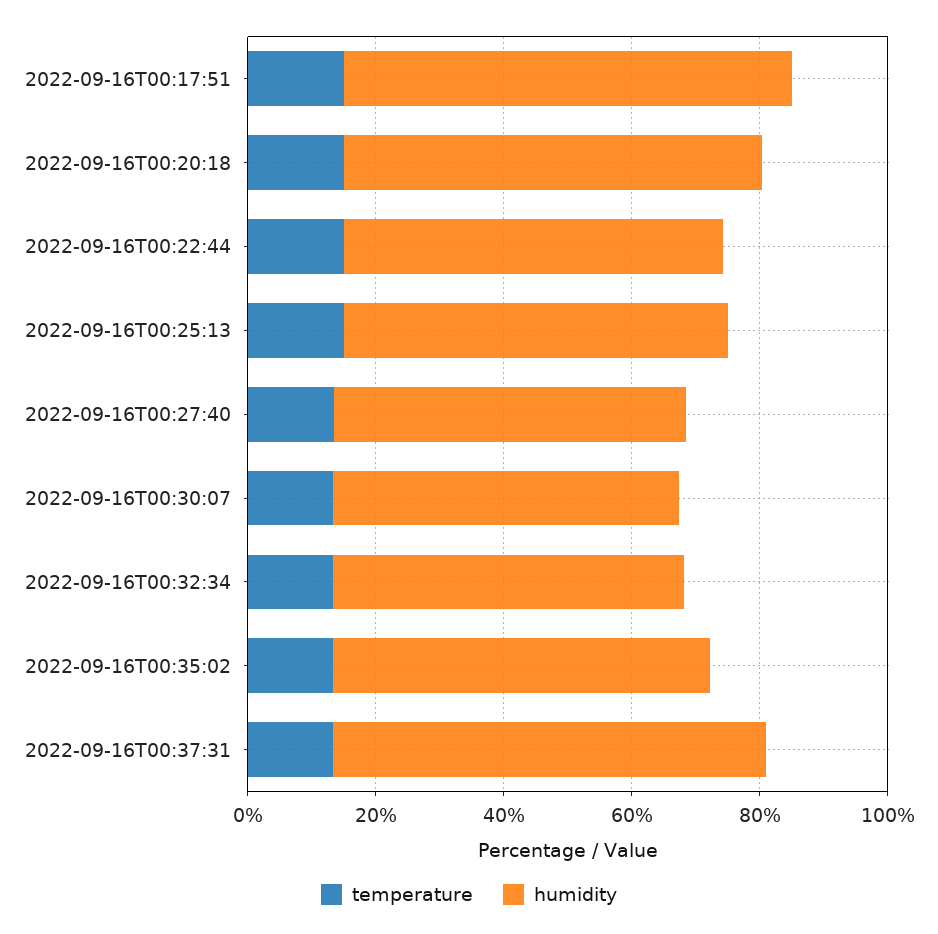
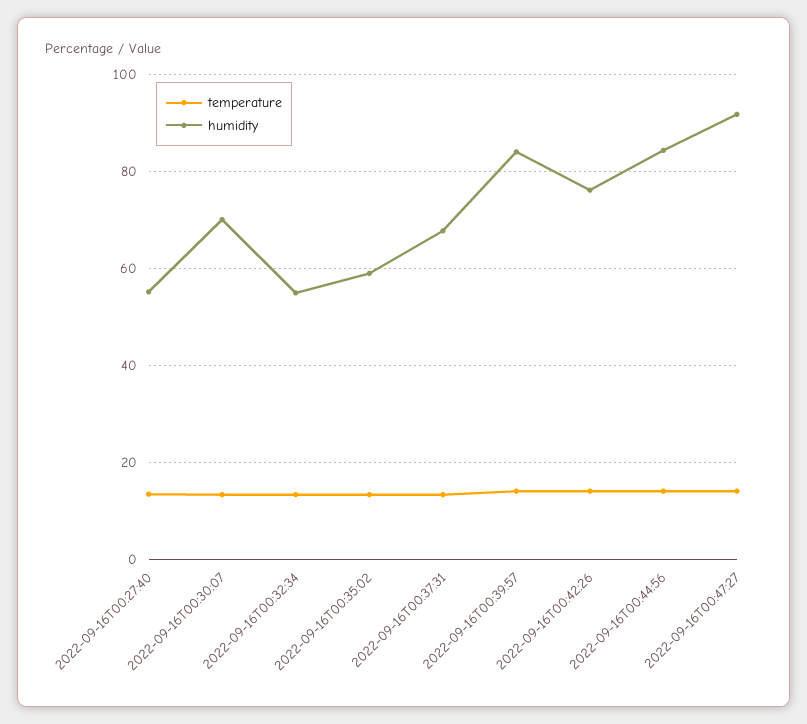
temperature, 2022-09-16T00:17:51: 15 -> none
humidity, 2022-09-16T00:17:51: 70 -> none
temperature, 2022-09-16T00:20:18: 15 -> none
humidity, 2022-09-16T00:20:18: 65 -> none
temperature, 2022-09-16T00:22:44: 15 -> none
humidity, 2022-09-16T00:22:44: 60 -> none
temperature, 2022-09-16T00:25:13: 15 -> none
humidity, 2022-09-16T00:25:13: 60 -> none
humidity, 2022-09-16T00:30:07: 55 -> 70
temperature, 2022-09-16T00:39:57: none -> 14
humidity, 2022-09-16T00:39:57: none -> 84
temperature, 2022-09-16T00:42:26: none -> 14
humidity, 2022-09-16T00:42:26: none -> 76
temperature, 2022-09-16T00:44:56: none -> 14
humidity, 2022-09-16T00:44:56: none -> 84
temperature, 2022-09-16T00:47:27: none -> 14
humidity, 2022-09-16T00:47:27: none -> 92

